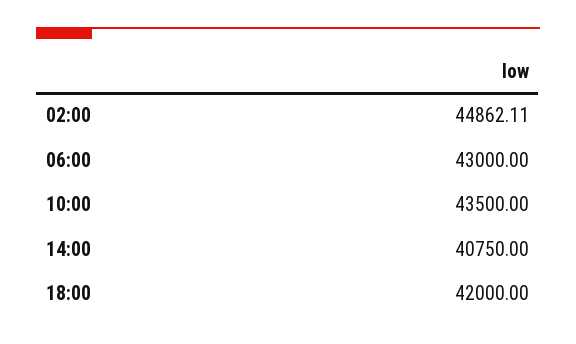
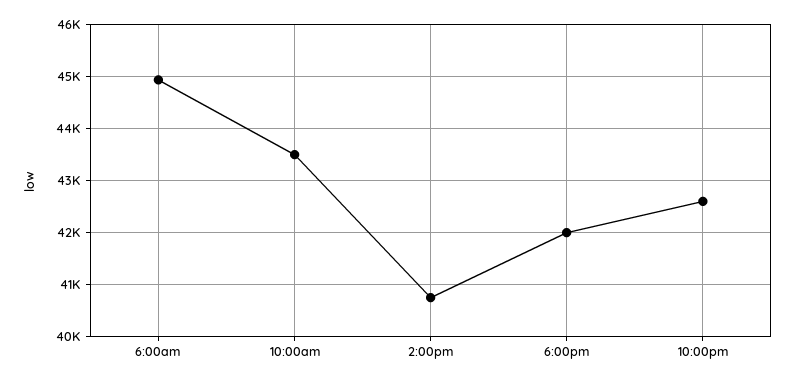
02:00: 44862.11 -> none
06:00: 43000 -> 45000
10:00pm: none -> 42600

